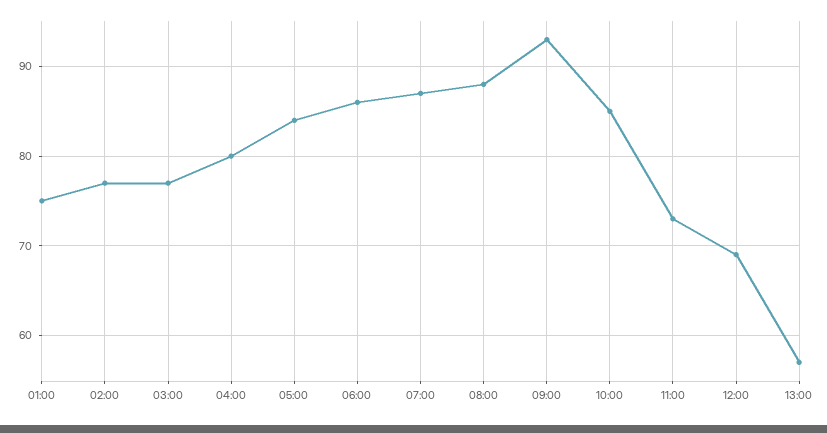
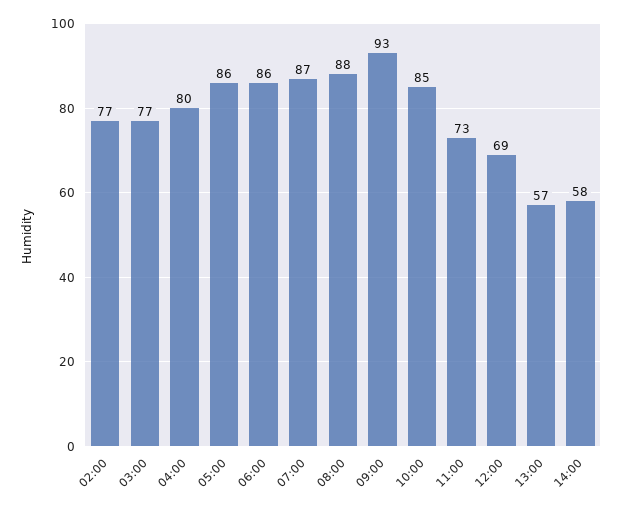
01:00: 75 -> none
05:00: 84 -> 86
14:00: none -> 58

